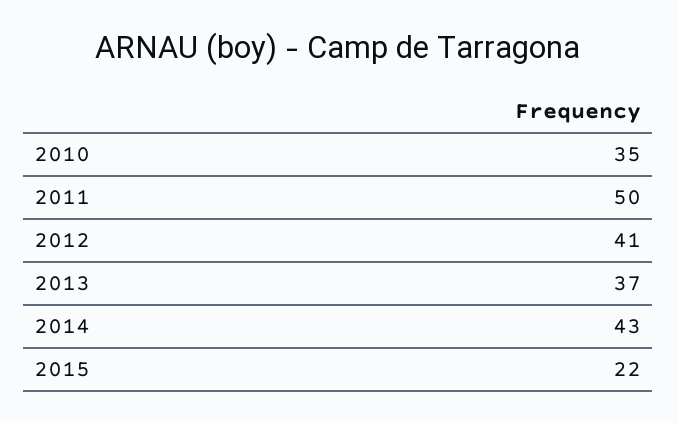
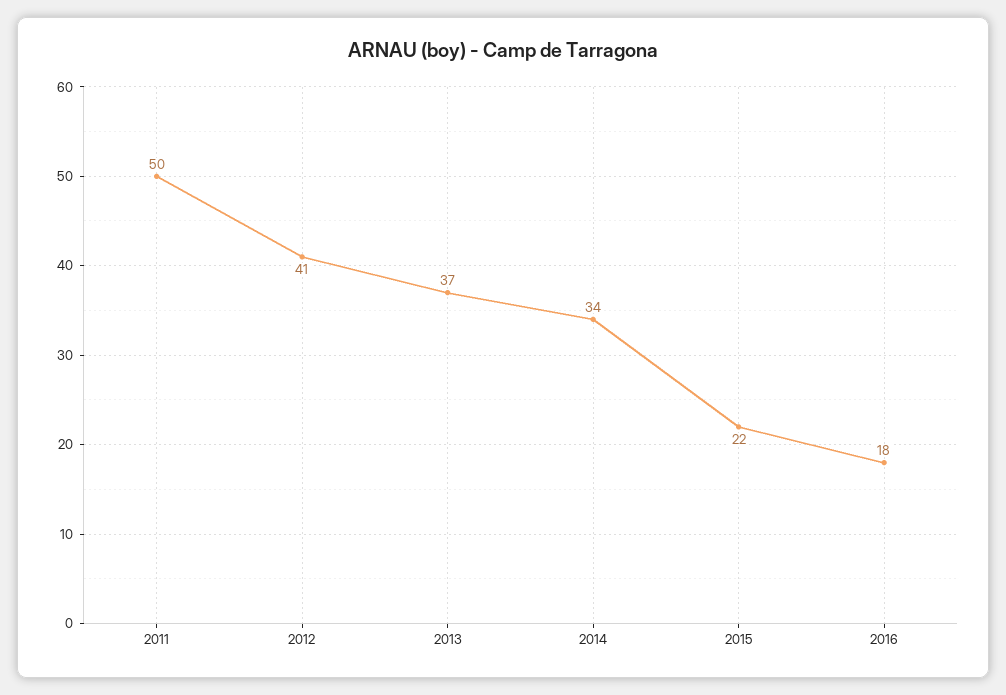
2010: 35 -> none
2014: 43 -> 34
2016: none -> 18

